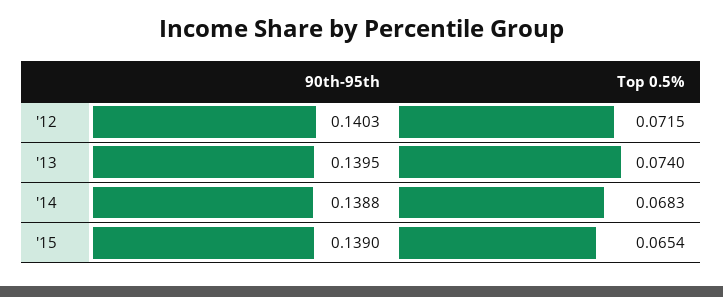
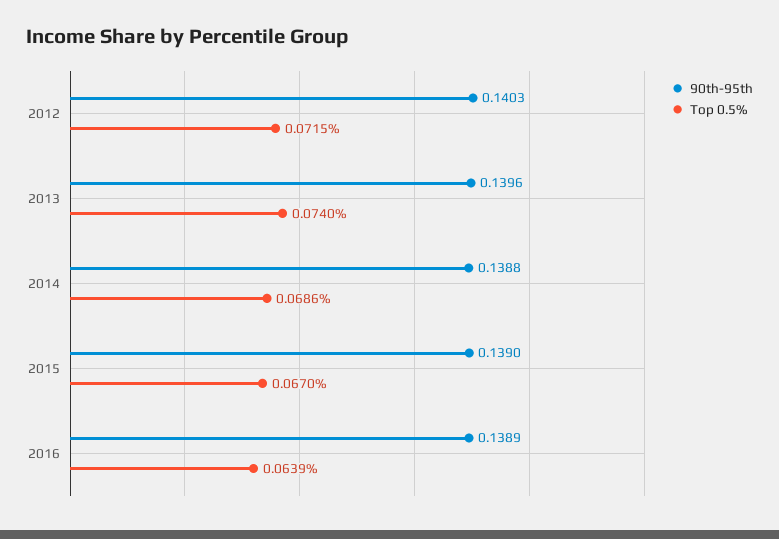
90th-95th, '13: 0.1395 -> 0.1396
Top 0.5%, '14: 0.0683 -> 0.0686
Top 0.5%, '15: 0.0654 -> 0.067
90th-95th, 2016: none -> 0.1389
Top 0.5%, 2016: none -> 0.0639

